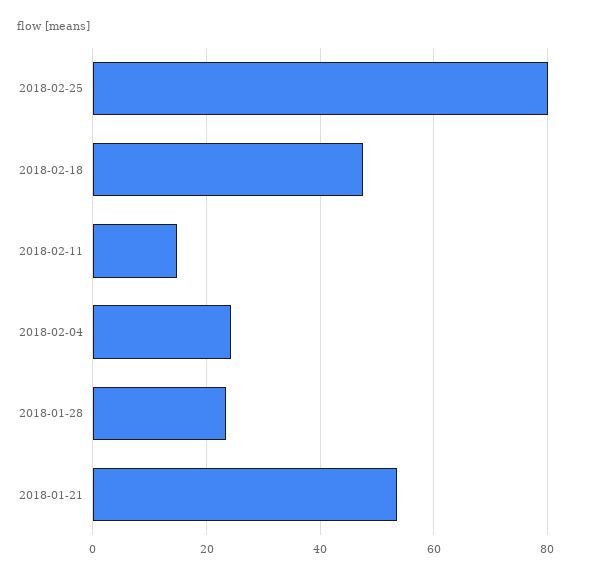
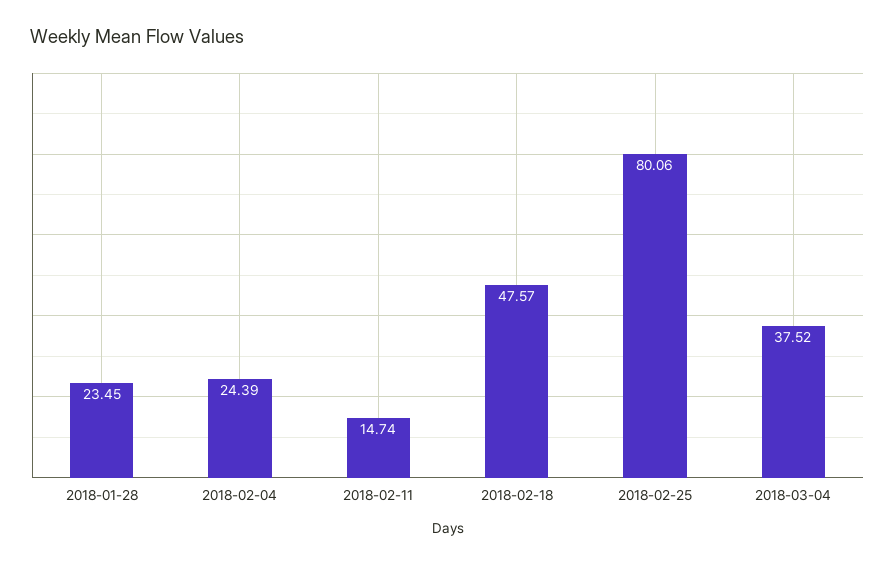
2018-01-21: 54 -> none
2018-03-04: none -> 37.52

